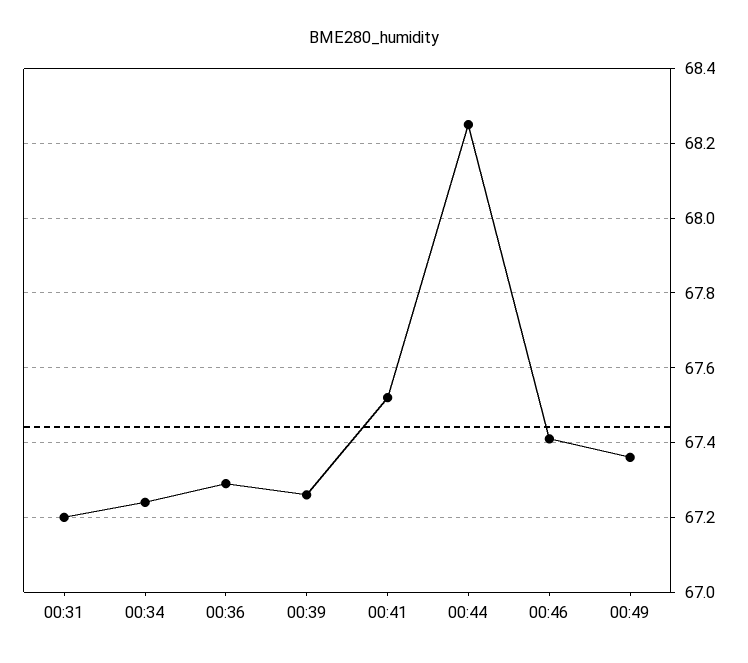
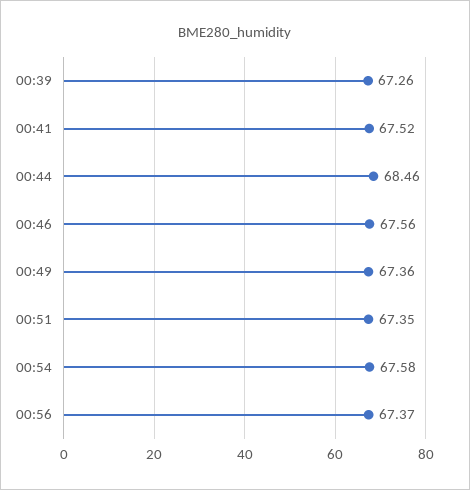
00:31: 67.2 -> none
00:34: 67.25 -> none
00:36: 67.3 -> none
00:44: 68.25 -> 68.46
00:46: 67.4 -> 67.56
00:51: none -> 67.35
00:54: none -> 67.58
00:56: none -> 67.37

